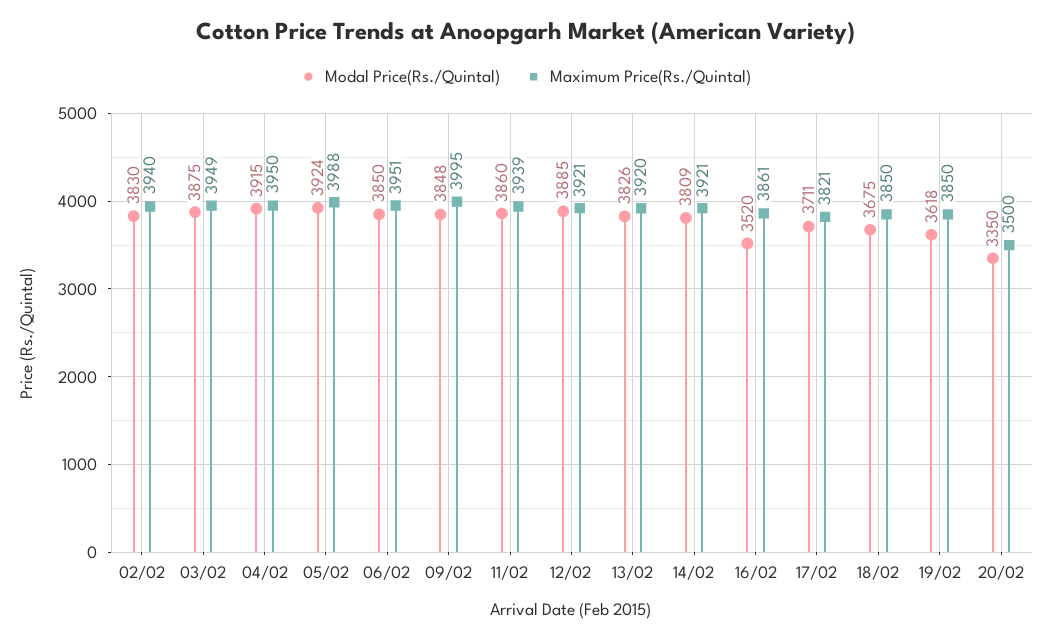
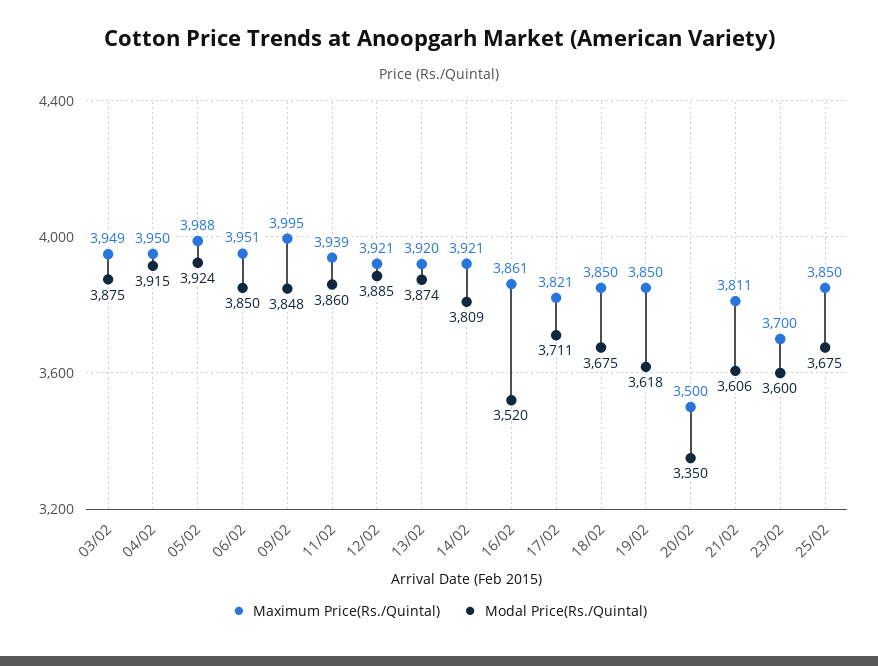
Modal Price(Rs./Quintal), 02/02: 3830 -> none
Maximum Price(Rs./Quintal), 02/02: 3940 -> none
Modal Price(Rs./Quintal), 13/02: 3826 -> 3874
Maximum Price(Rs./Quintal), 21/02: none -> 3811
Modal Price(Rs./Quintal), 21/02: none -> 3606
Maximum Price(Rs./Quintal), 23/02: none -> 3700
Modal Price(Rs./Quintal), 23/02: none -> 3600
Maximum Price(Rs./Quintal), 25/02: none -> 3850
Modal Price(Rs./Quintal), 25/02: none -> 3675

